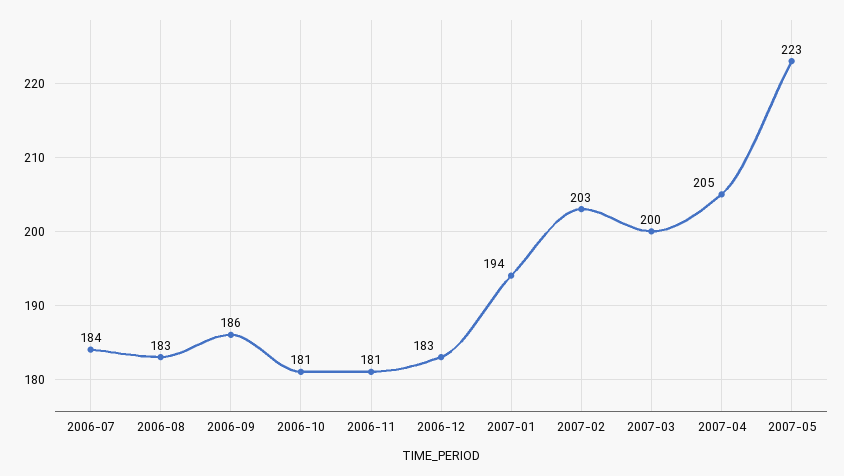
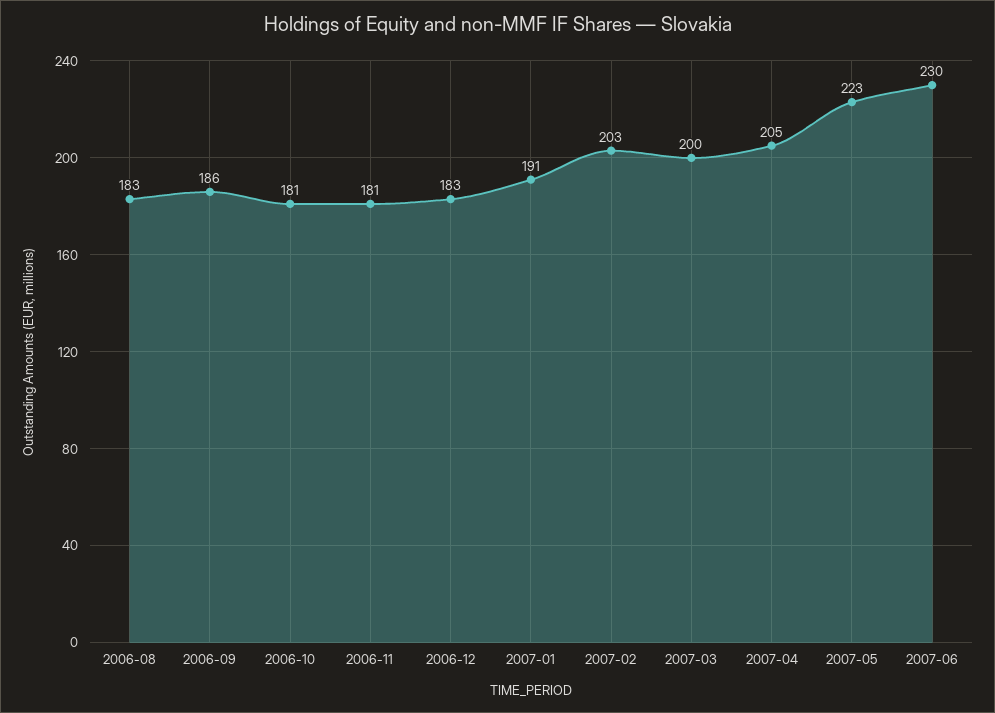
2006-07: 184 -> none
2007-01: 194 -> 191
2007-06: none -> 230

